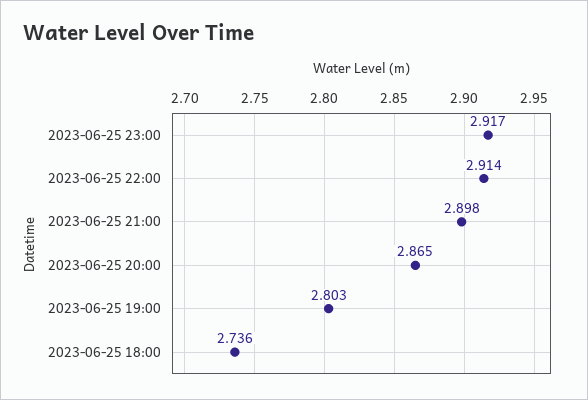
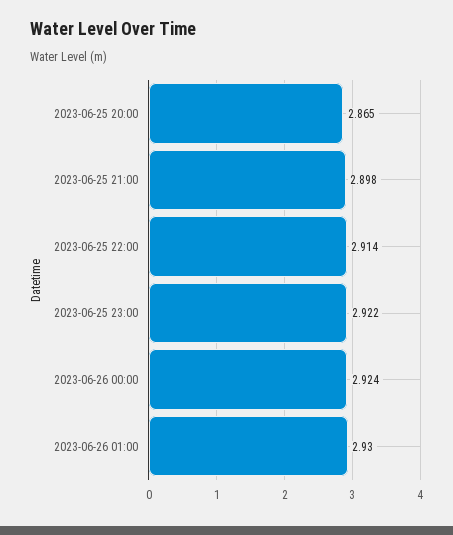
2023-06-25 23:00: 2.917 -> 2.922
2023-06-25 19:00: 2.803 -> none
2023-06-25 18:00: 2.736 -> none
2023-06-26 00:00: none -> 2.924
2023-06-26 01:00: none -> 2.93

